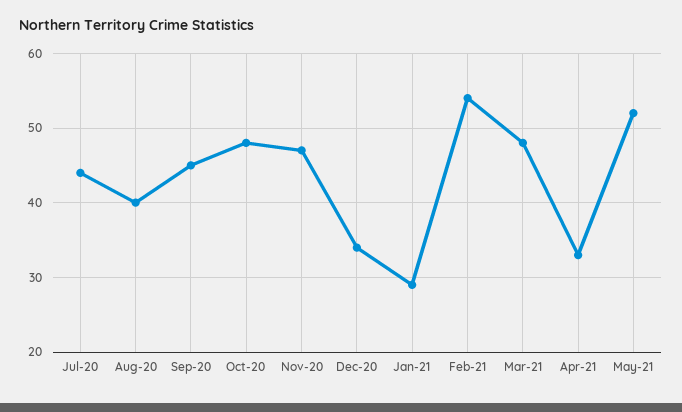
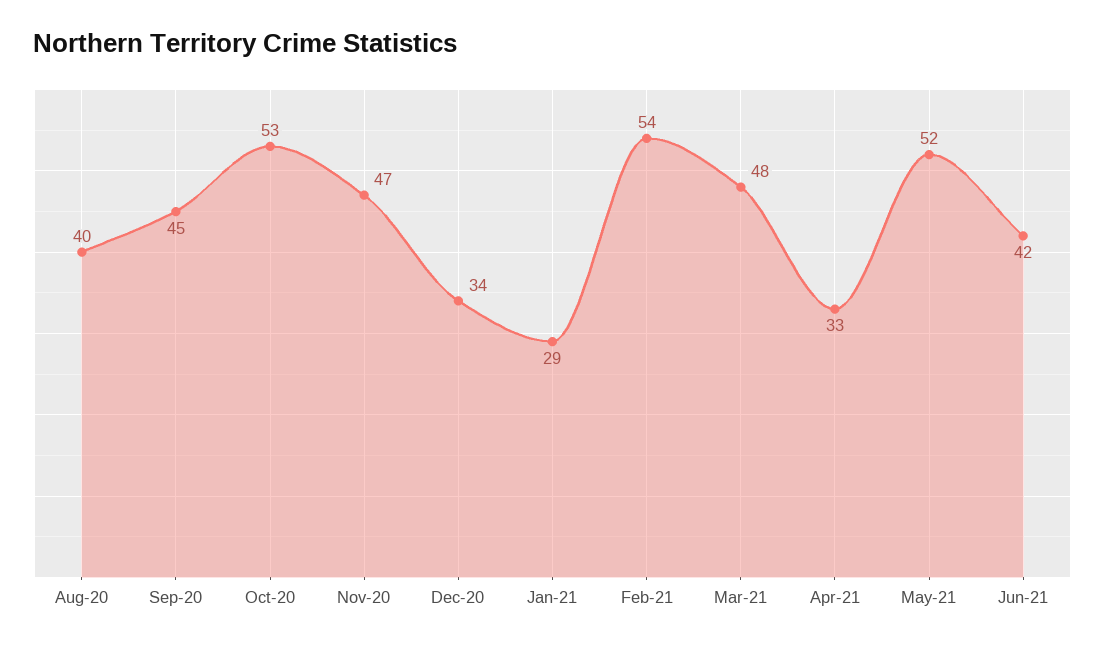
Jul-20: 44 -> none
Oct-20: 48 -> 53
Jun-21: none -> 42

